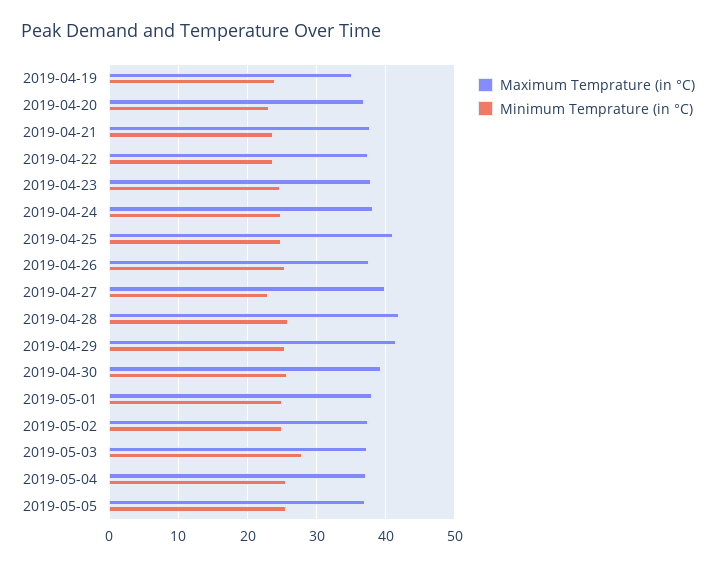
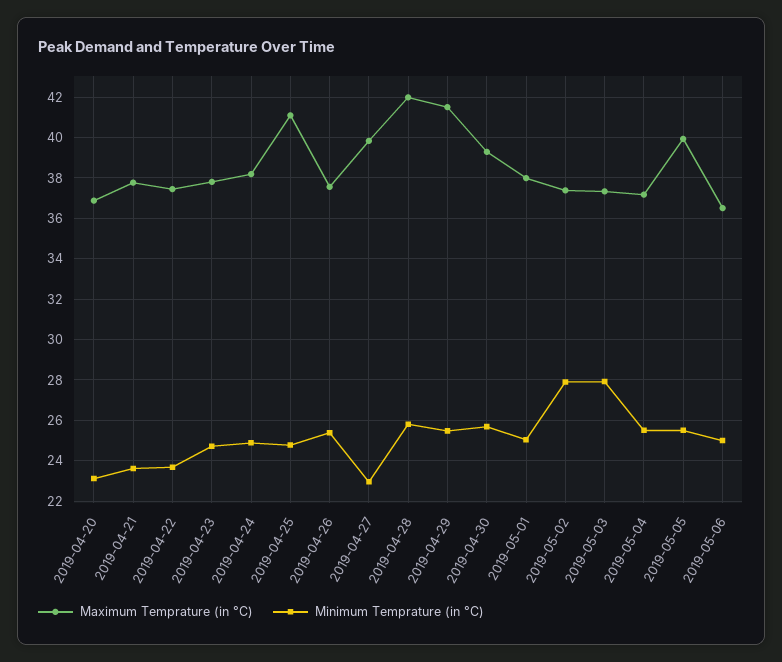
Maximum Temprature (in °C), 2019-04-19: 35 -> none
Minimum Temprature (in °C), 2019-04-19: 24 -> none
Minimum Temprature (in °C), 2019-05-02: 25 -> 28
Maximum Temprature (in °C), 2019-05-05: 37 -> 40
Maximum Temprature (in °C), 2019-05-06: none -> 36.5
Minimum Temprature (in °C), 2019-05-06: none -> 25

